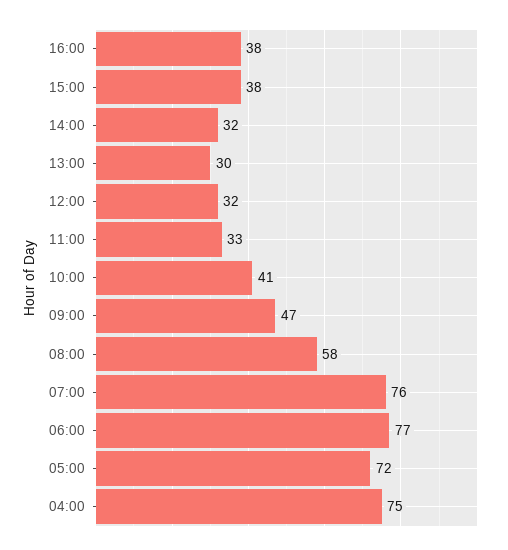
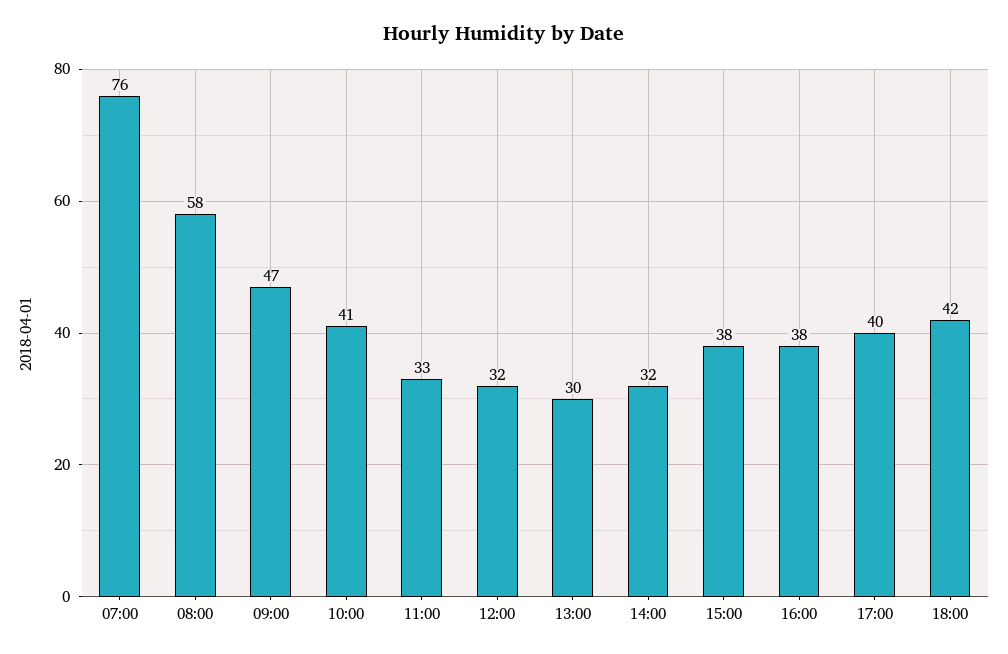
06:00: 77 -> none
05:00: 72 -> none
04:00: 75 -> none
17:00: none -> 40
18:00: none -> 42

